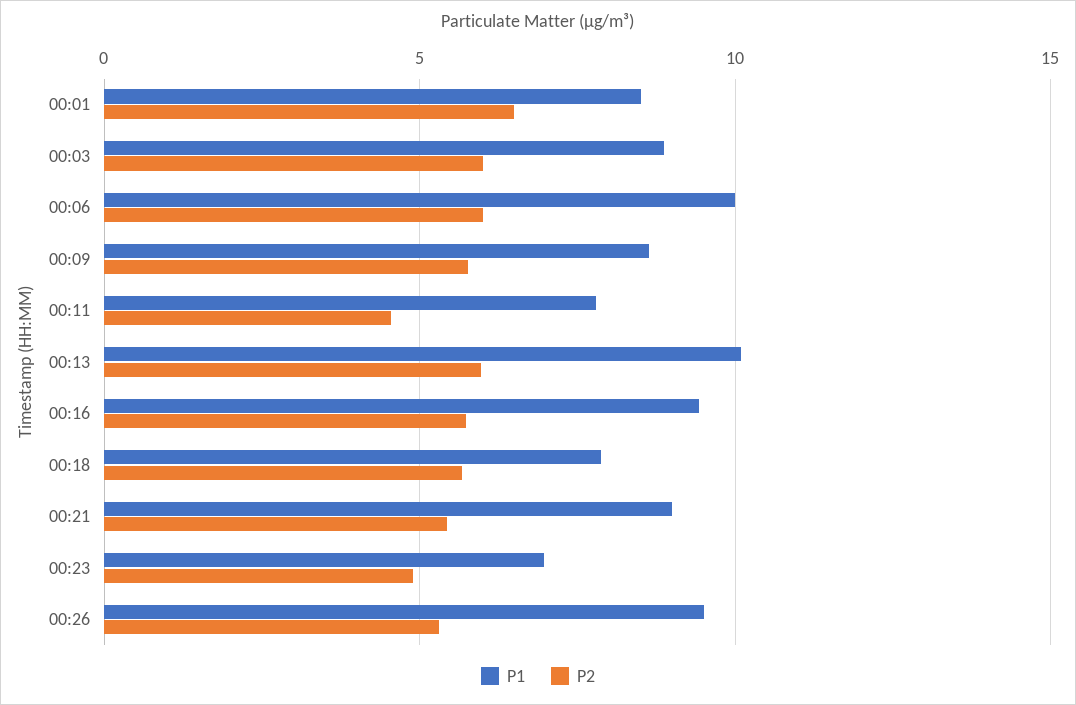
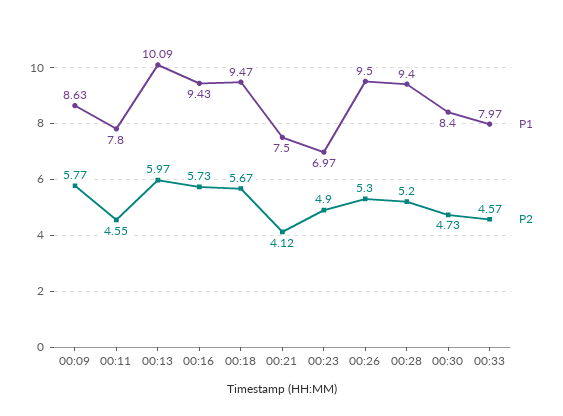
P1, 00:01: 8.5 -> none
P2, 00:01: 6.5 -> none
P1, 00:03: 9 -> none
P2, 00:03: 6 -> none
P1, 00:06: 10 -> none
P2, 00:06: 6 -> none
P1, 00:18: 8 -> 9.47
P1, 00:21: 9 -> 7.5
P2, 00:21: 5.5 -> 4.12
P1, 00:28: none -> 9.4
P2, 00:28: none -> 5.2
P1, 00:30: none -> 8.4
P2, 00:30: none -> 4.73
P1, 00:33: none -> 7.97
P2, 00:33: none -> 4.57

